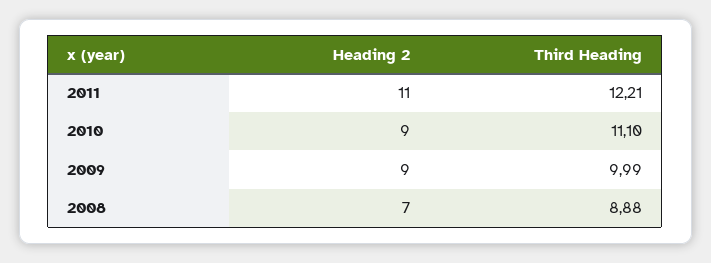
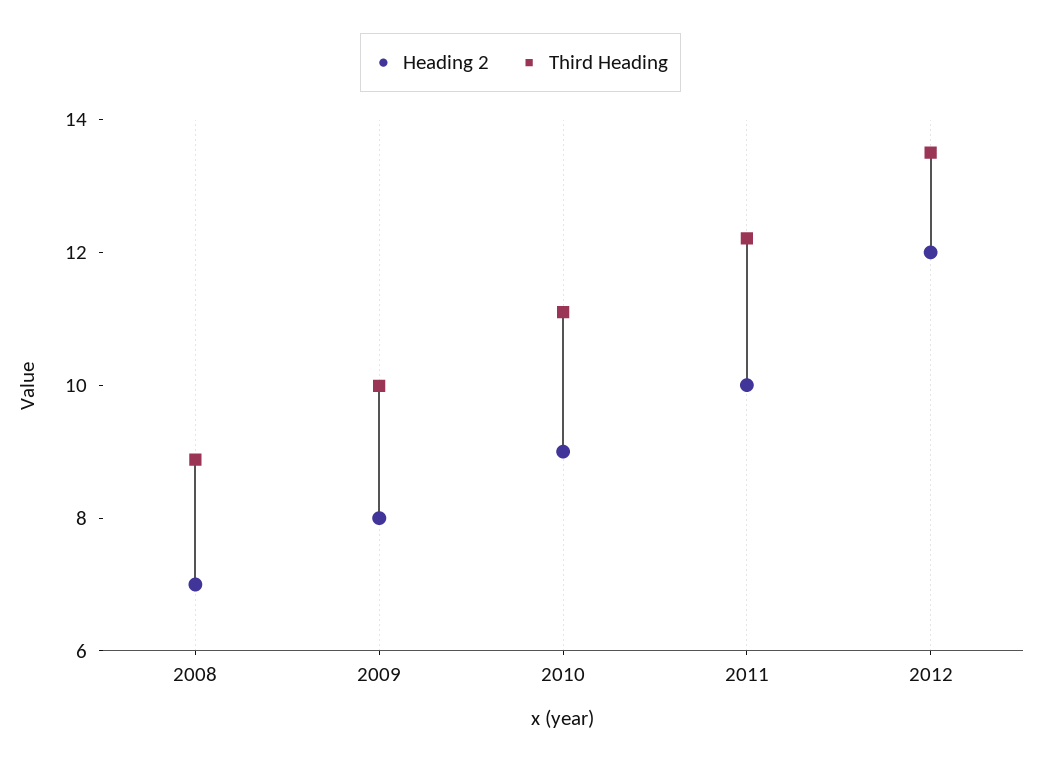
Heading 2, 2011: 11 -> 10
Heading 2, 2009: 9 -> 8
Heading 2, 2012: none -> 12
Third Heading, 2012: none -> 13.5

